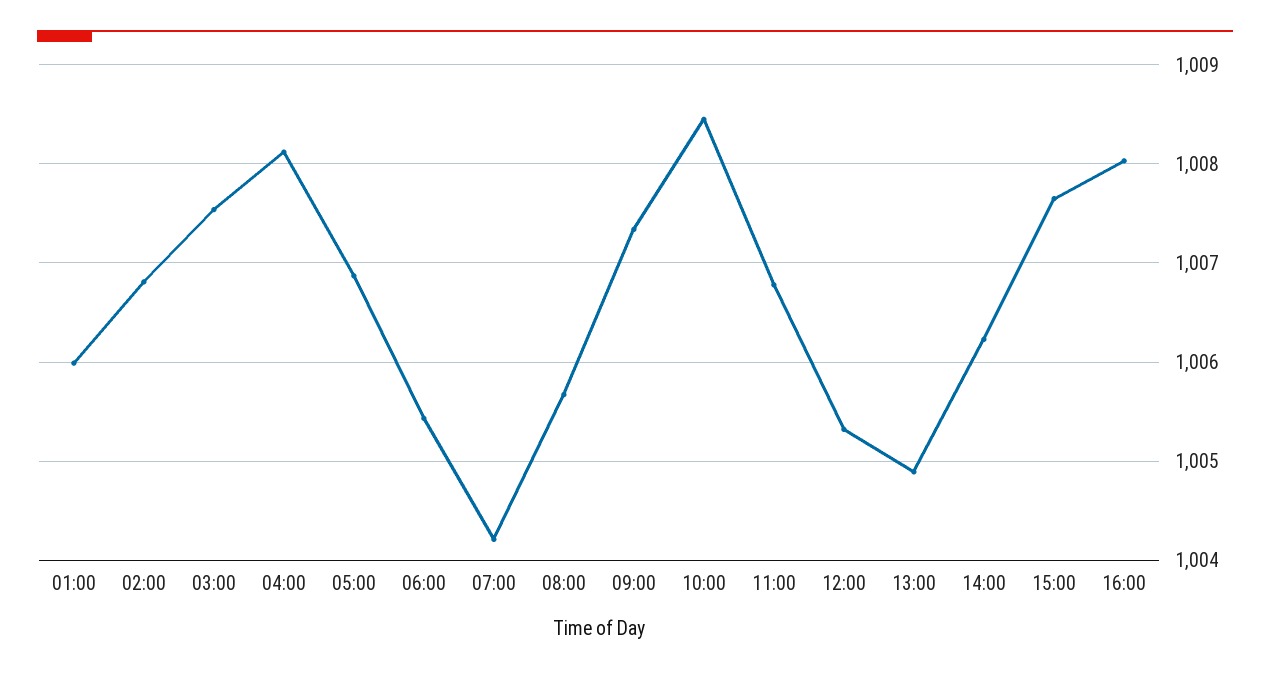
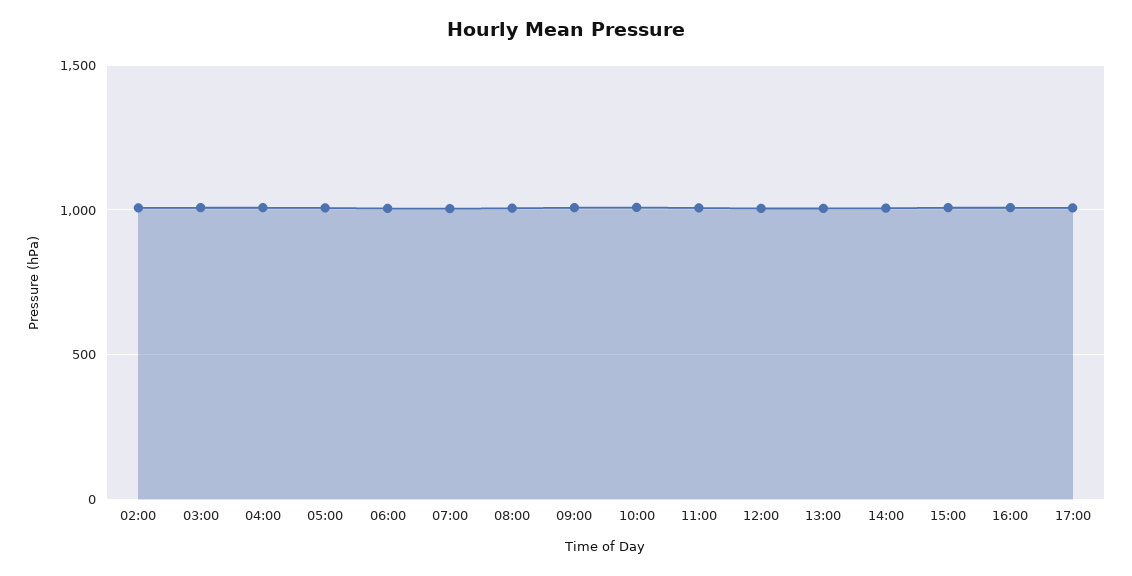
01:00: 1006 -> none
17:00: none -> 1000

